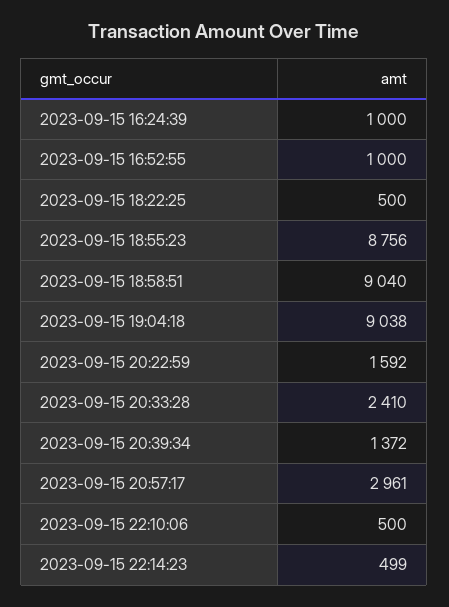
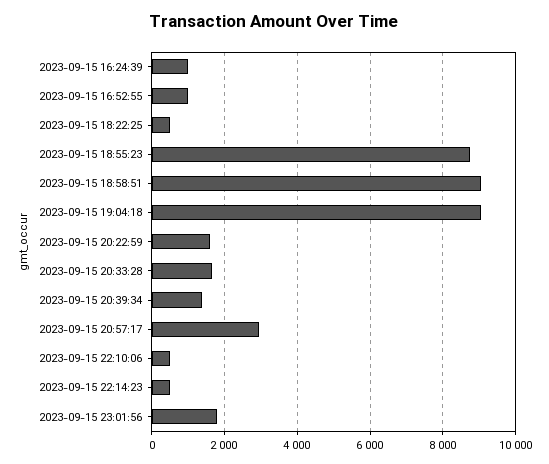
2023-09-15 20:33:28: 2410 -> 1600
2023-09-15 23:01:56: none -> 1800

